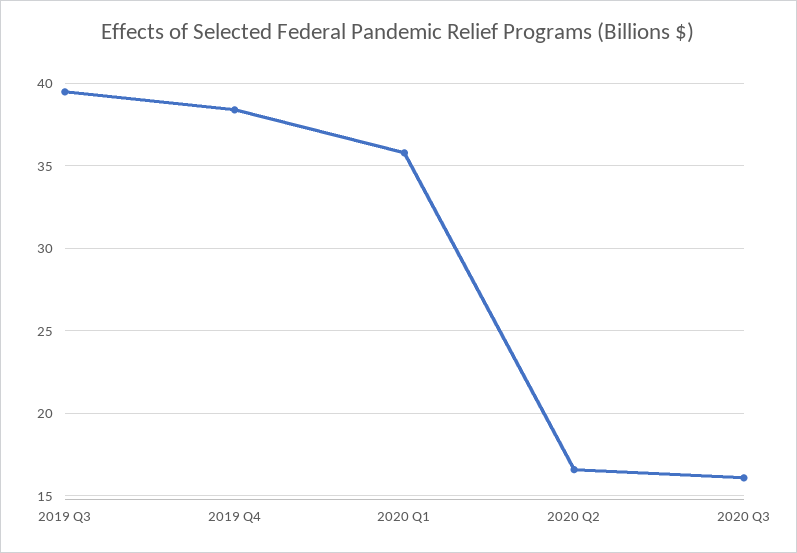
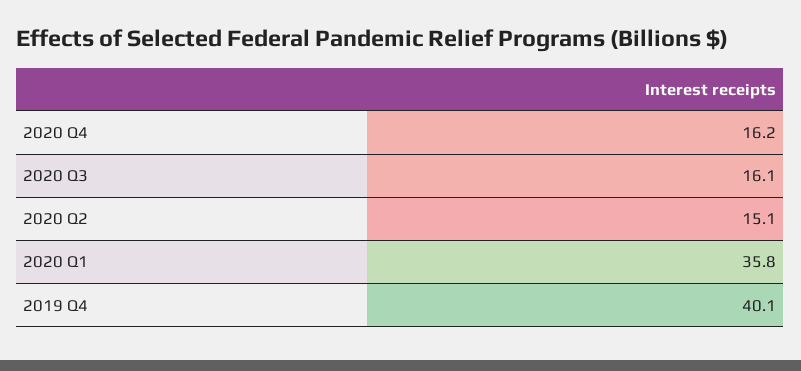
2019 Q3: 39.5 -> none
2019 Q4: 38.5 -> 40.1
2020 Q2: 16.5 -> 15.1
2020 Q4: none -> 16.2

